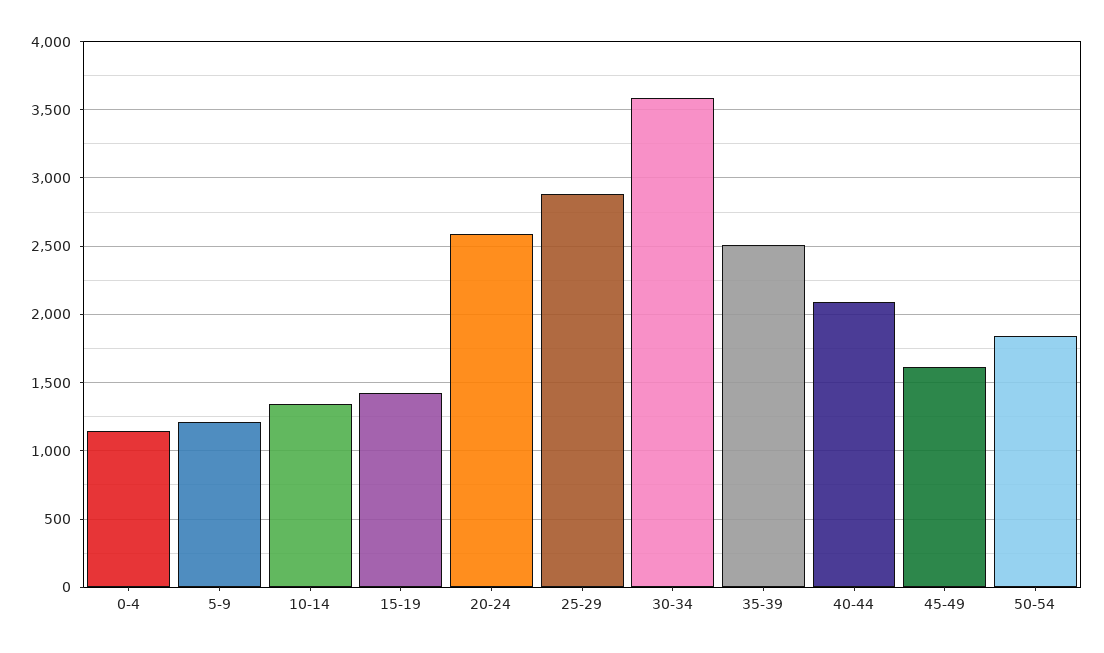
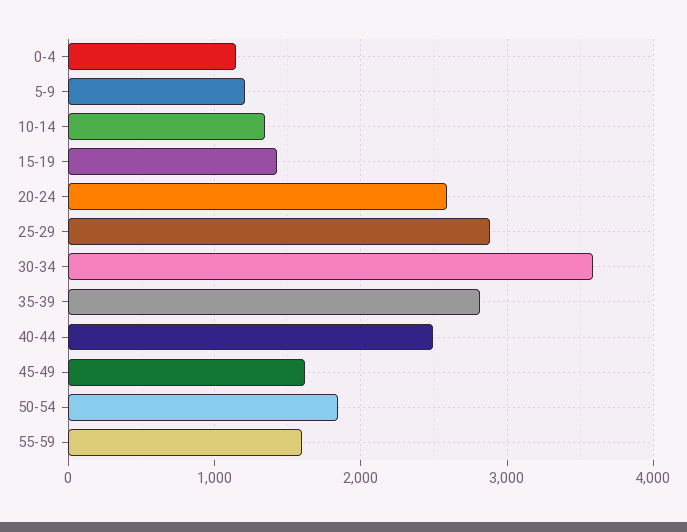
35-39: 2500 -> 2800
40-44: 2100 -> 2500
55-59: none -> 1600

